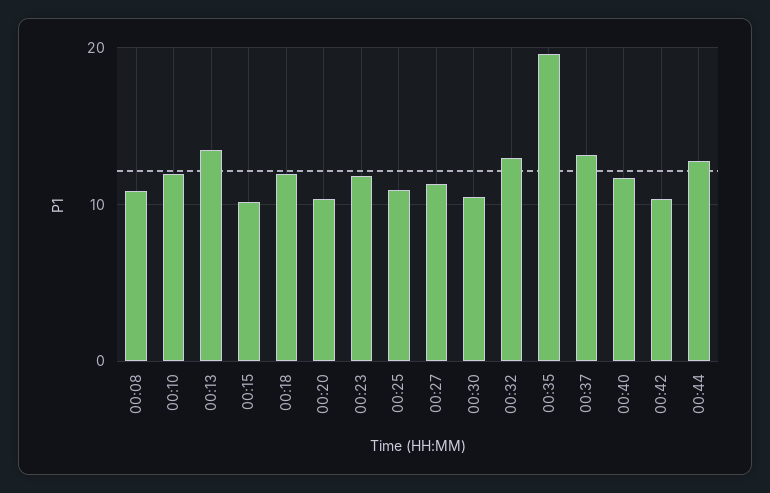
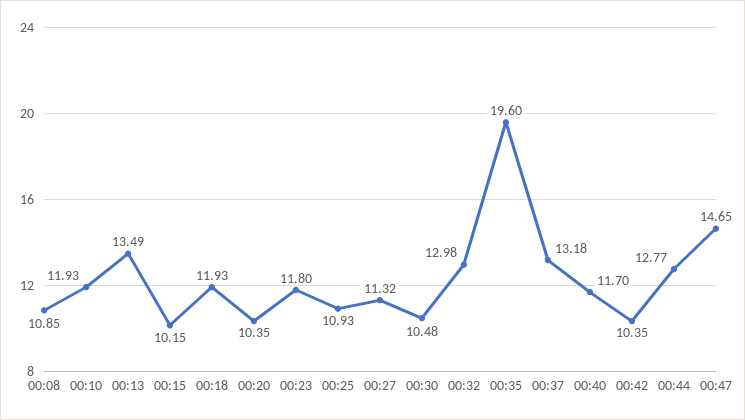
00:47: none -> 14.65

